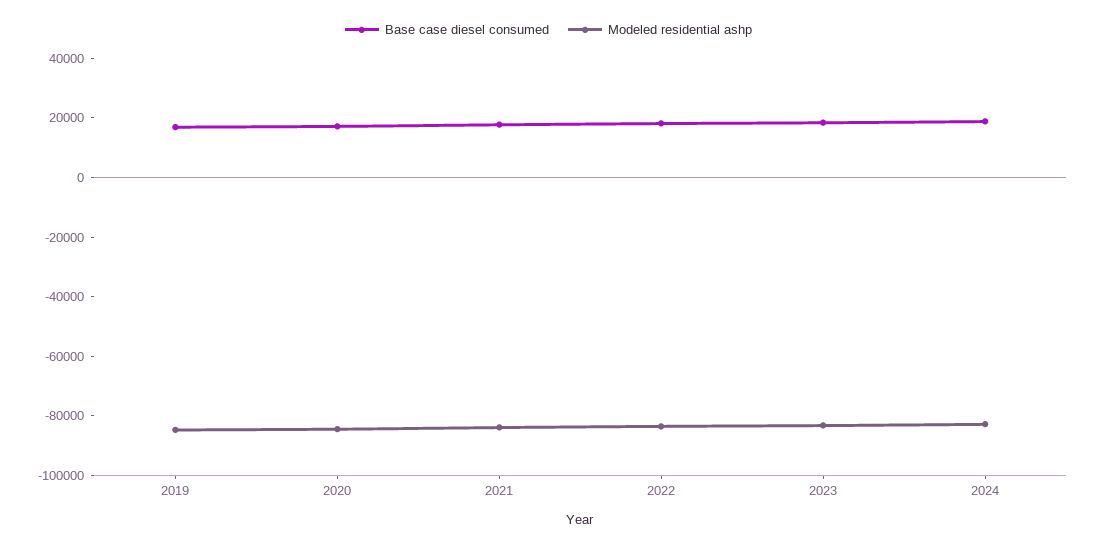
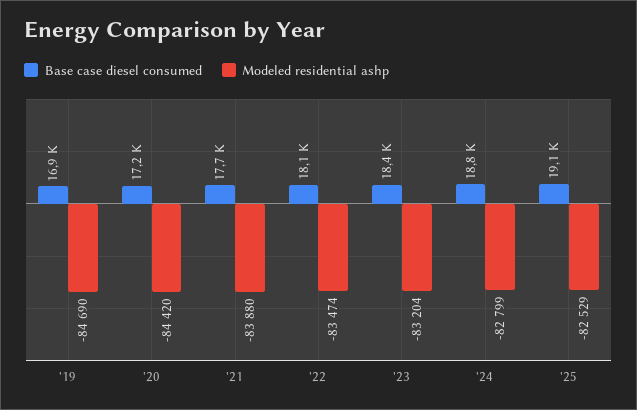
Base case diesel consumed, '25: none -> 19100
Modeled residential ashp, '25: none -> -82529

